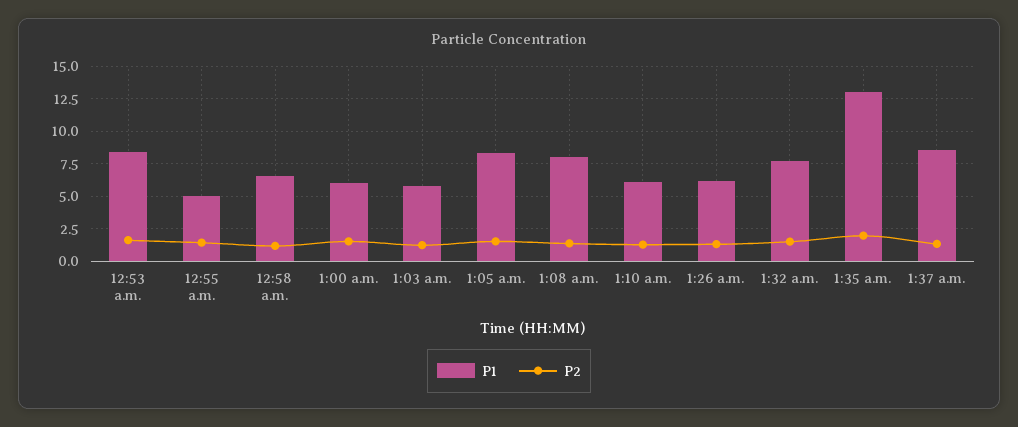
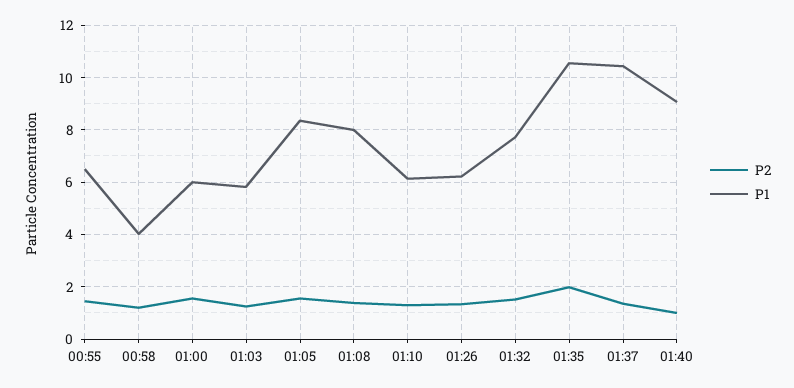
P1, 12:53 a.m.: 8.5 -> none
P2, 12:53 a.m.: 1.5 -> none
P1, 12:55 a.m.: 5 -> 6.5
P1, 12:58 a.m.: 6.5 -> 4
P1, 1:35 a.m.: 13 -> 10.5
P1, 1:37 a.m.: 8.5 -> 10.5
P2, 01:40: none -> 1
P1, 01:40: none -> 9

